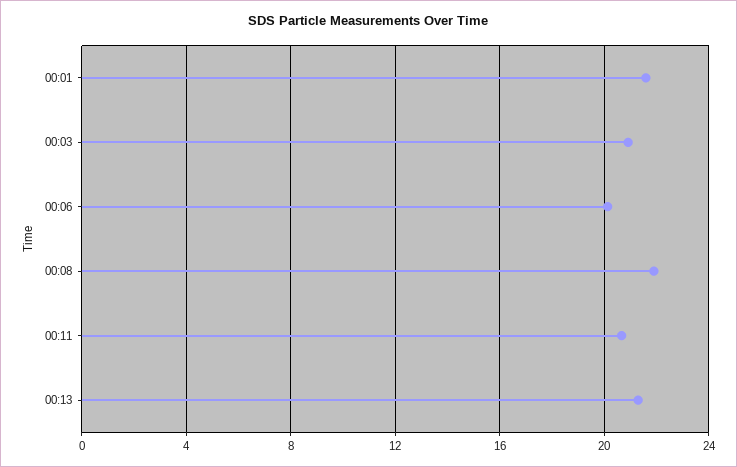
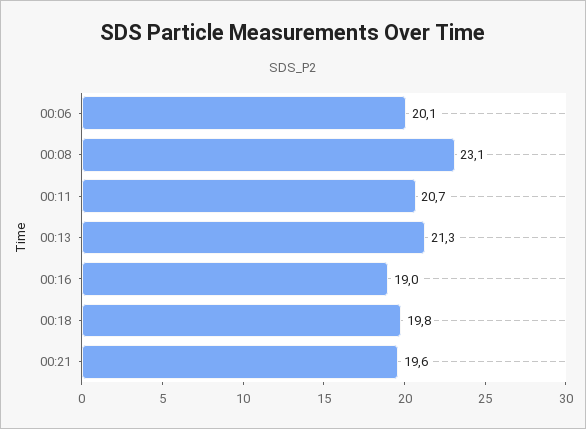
00:01: 21.5 -> none
00:03: 21 -> none
00:08: 22 -> 23.1
00:16: none -> 19
00:18: none -> 19.8
00:21: none -> 19.6

